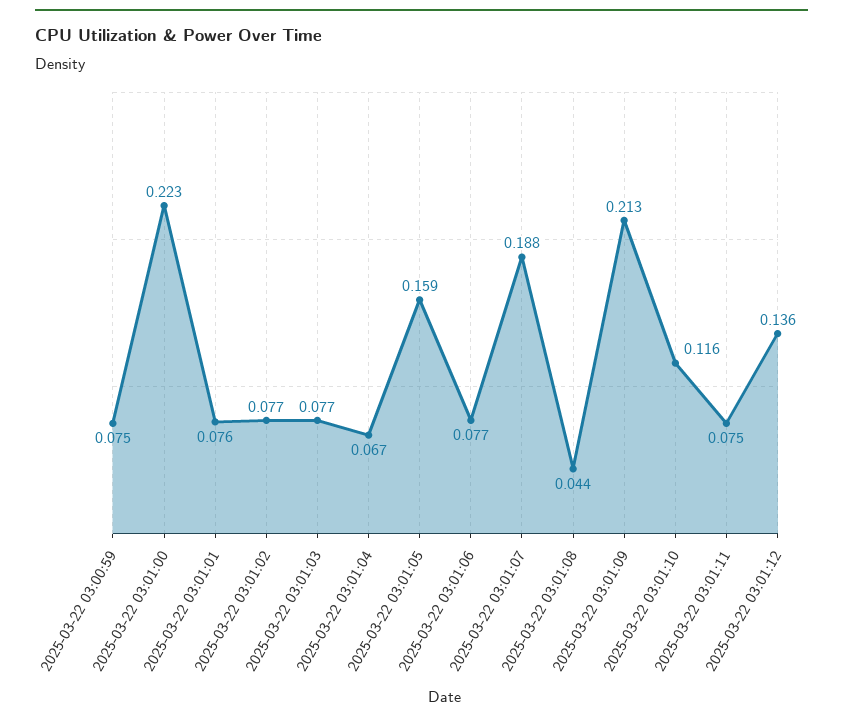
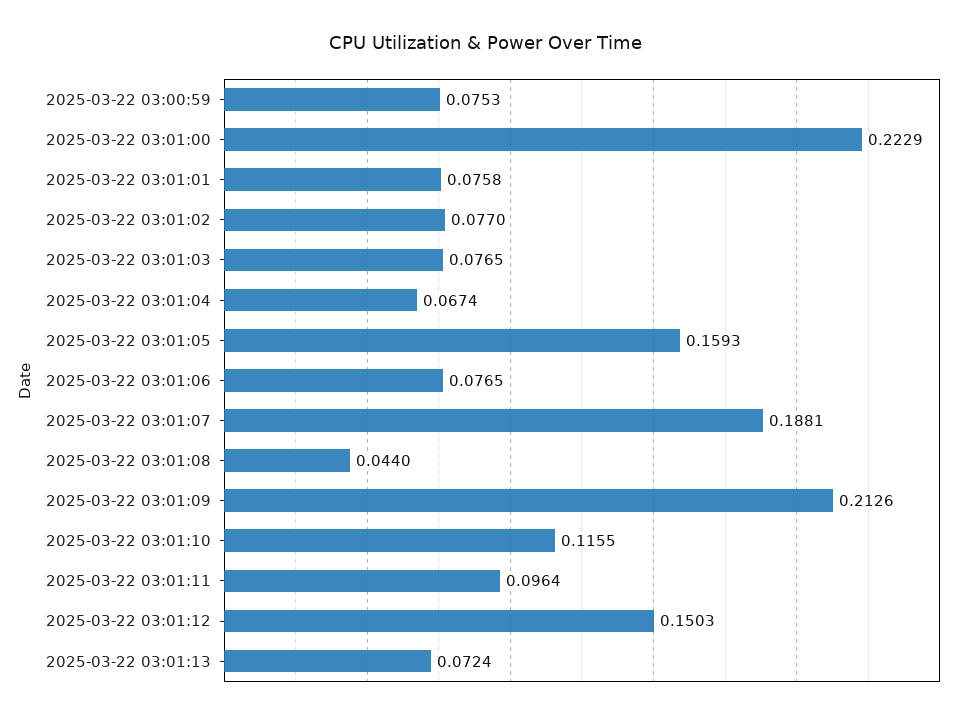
2025-03-22 03:01:11: 0.075 -> 0.0964
2025-03-22 03:01:12: 0.136 -> 0.1503
2025-03-22 03:01:13: none -> 0.0724

